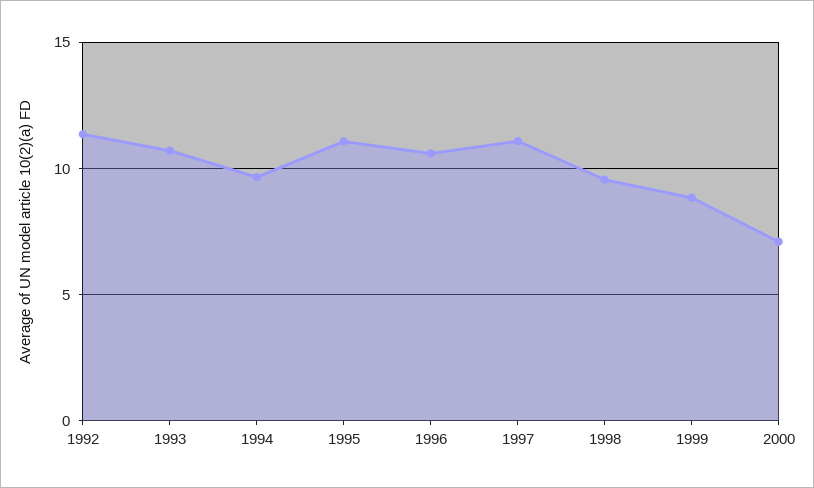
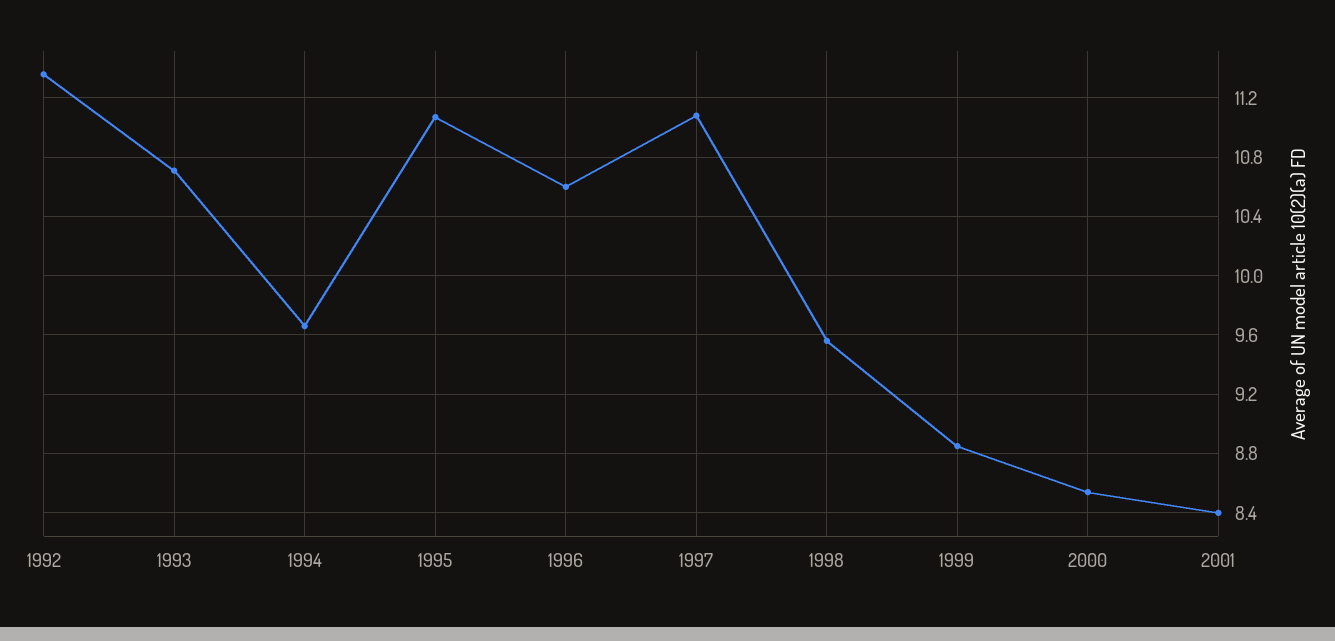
2000: 7 -> 8.55
2001: none -> 8.4

